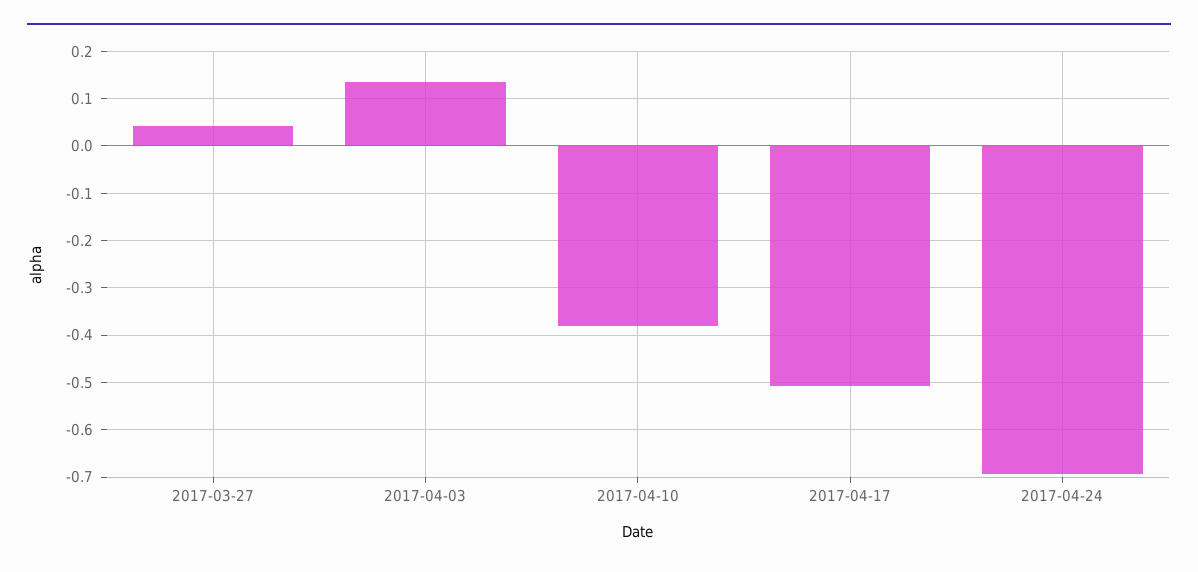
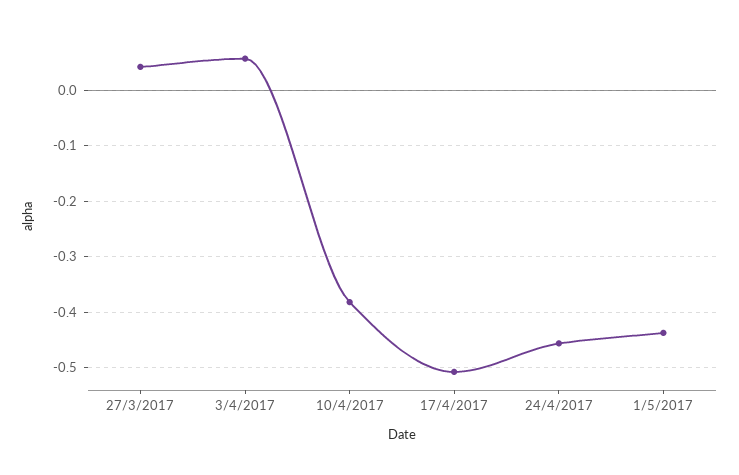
2017-04-03: 0.14 -> 0.06
2017-04-24: -0.7 -> -0.46
1/5/2017: none -> -0.44

